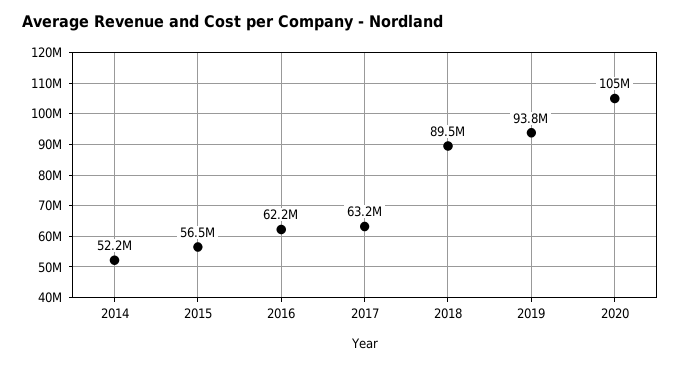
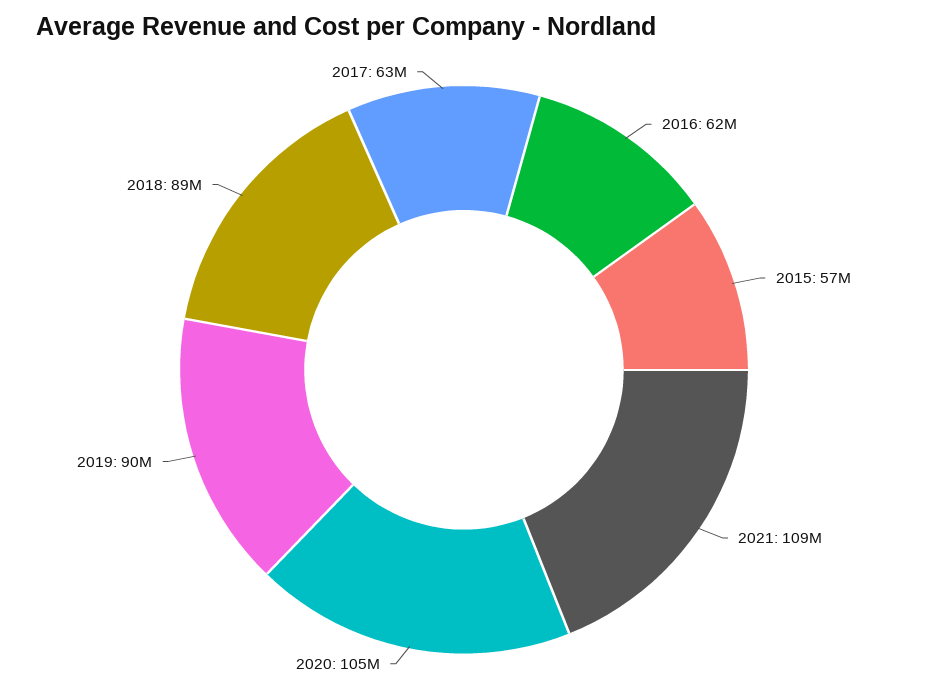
2014: 52200000 -> none
2019: 93800000 -> 90000000
2021: none -> 109000000

